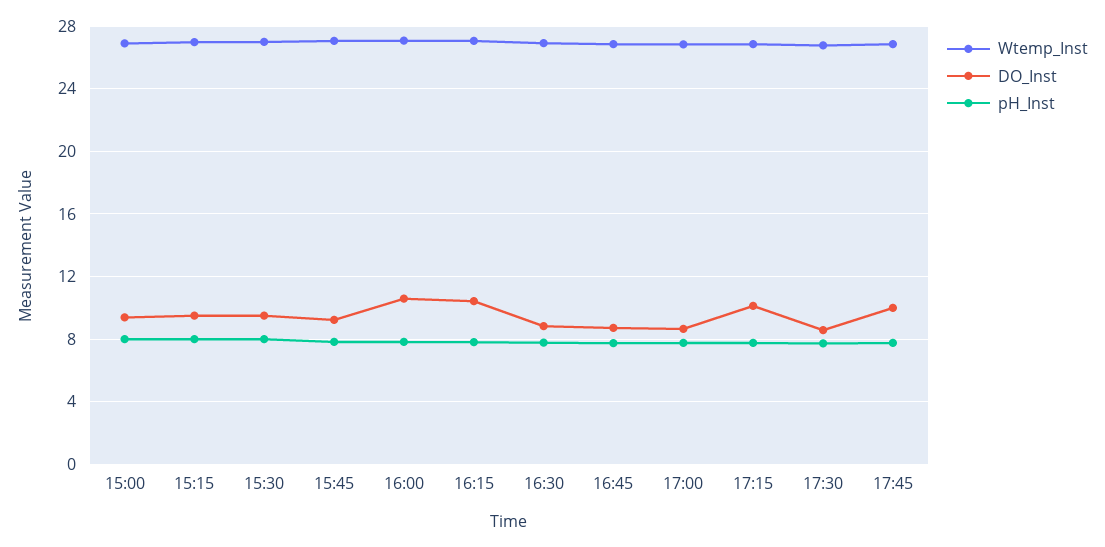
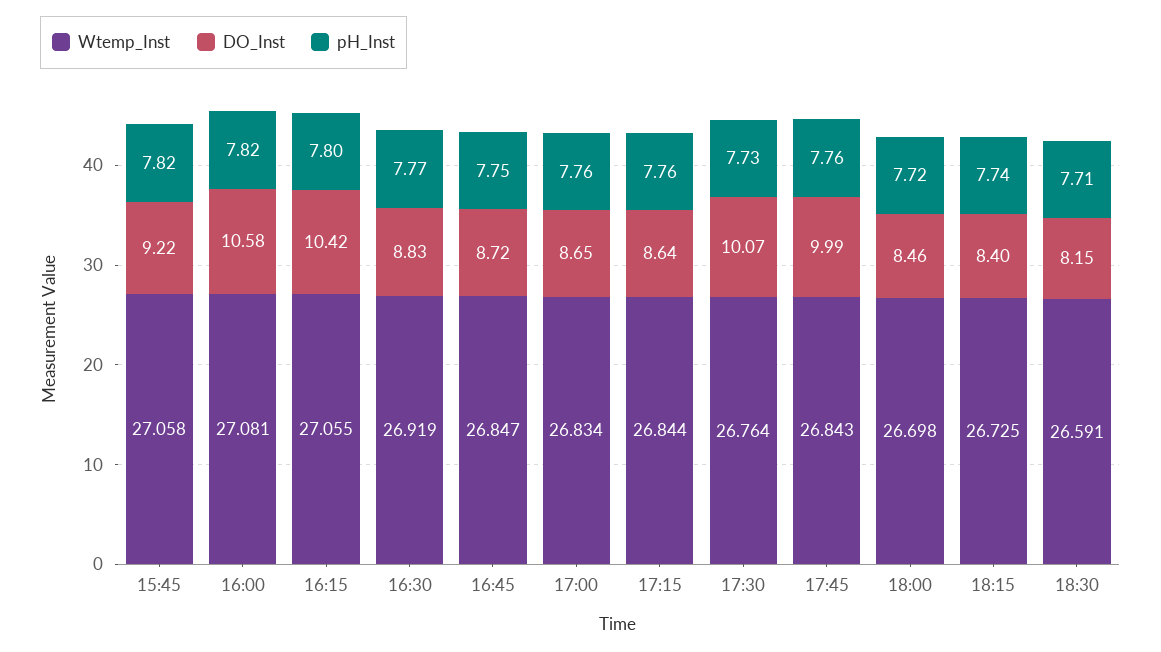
Wtemp_Inst, 15:00: 27 -> none
DO_Inst, 15:00: 9.5 -> none
pH_Inst, 15:00: 8 -> none
Wtemp_Inst, 15:15: 27 -> none
DO_Inst, 15:15: 9.5 -> none
pH_Inst, 15:15: 8 -> none
Wtemp_Inst, 15:30: 27 -> none
DO_Inst, 15:30: 9.5 -> none
pH_Inst, 15:30: 8 -> none
DO_Inst, 17:15: 10 -> 8.64
DO_Inst, 17:30: 8.5 -> 10.07
Wtemp_Inst, 18:00: none -> 26.698
DO_Inst, 18:00: none -> 8.46
pH_Inst, 18:00: none -> 7.72
Wtemp_Inst, 18:15: none -> 26.725
DO_Inst, 18:15: none -> 8.4
pH_Inst, 18:15: none -> 7.74
Wtemp_Inst, 18:30: none -> 26.591
DO_Inst, 18:30: none -> 8.15
pH_Inst, 18:30: none -> 7.71

